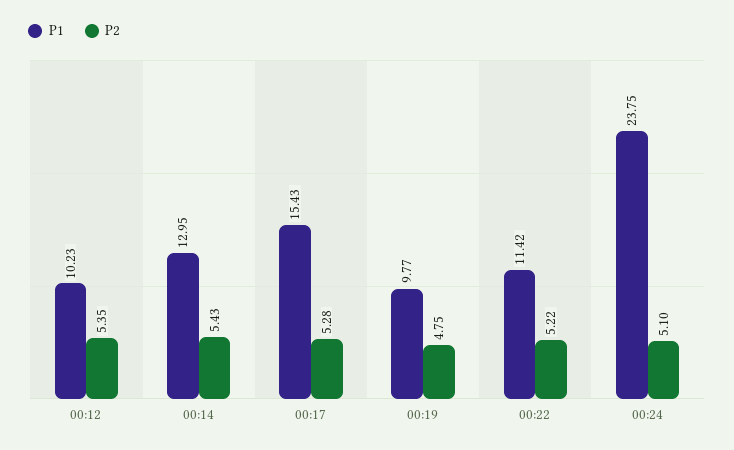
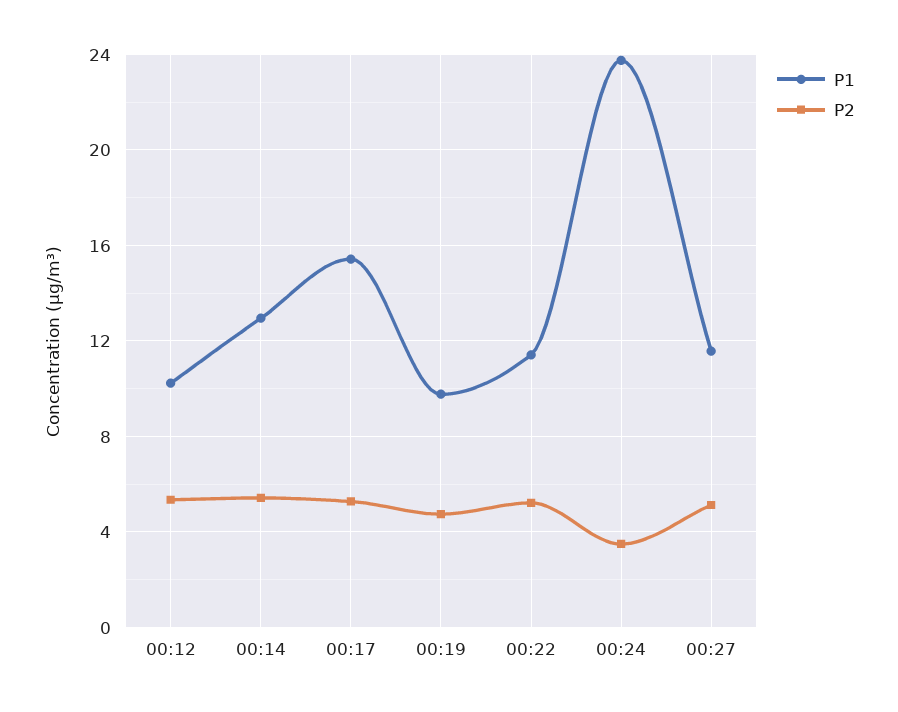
P2, 00:24: 5.1 -> 3.5
P1, 00:27: none -> 11.5
P2, 00:27: none -> 5

